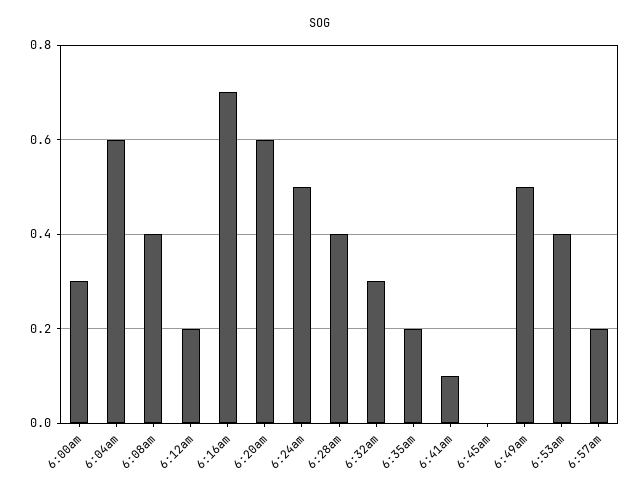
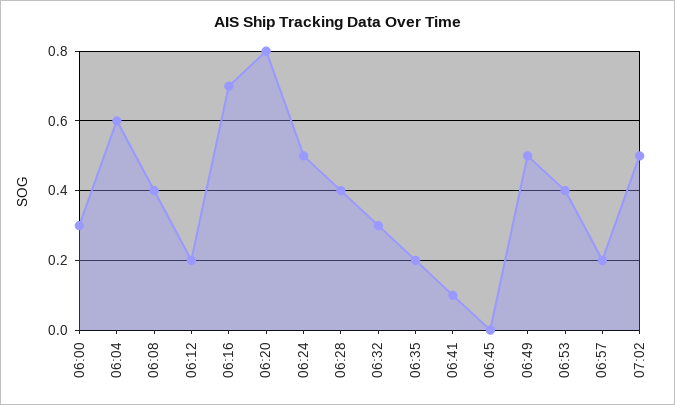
6:20am: 0.6 -> 0.8
07:02: none -> 0.5

